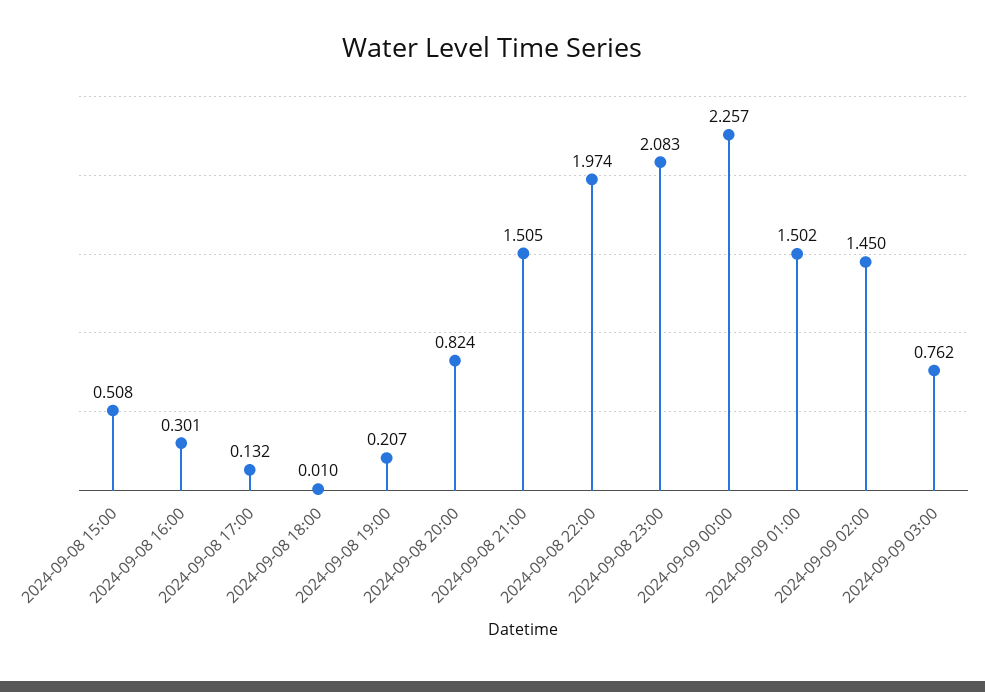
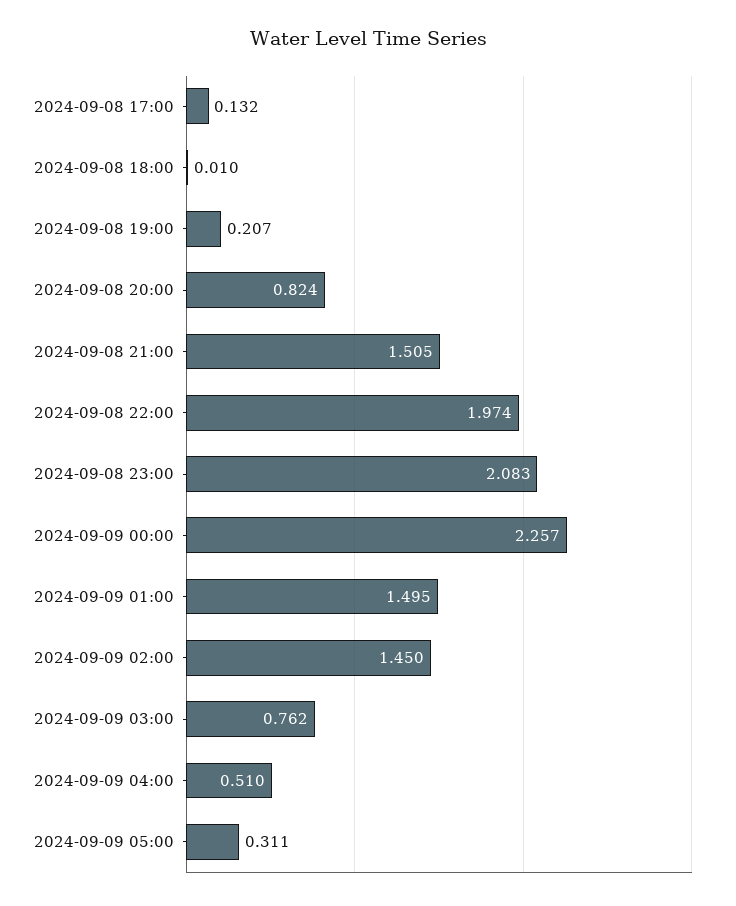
2024-09-08 15:00: 0.508 -> none
2024-09-08 16:00: 0.301 -> none
2024-09-09 01:00: 1.502 -> 1.495
2024-09-09 04:00: none -> 0.51
2024-09-09 05:00: none -> 0.311

